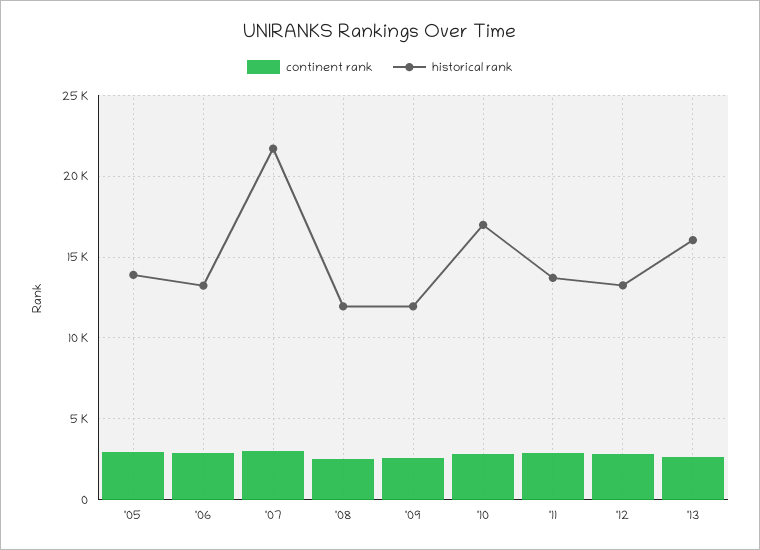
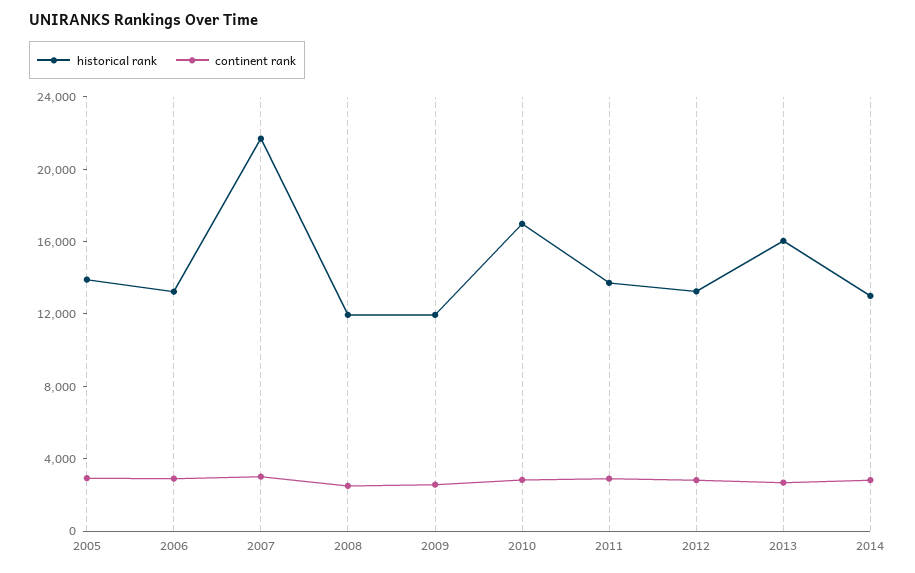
historical rank, 2014: none -> 13000
continent rank, 2014: none -> 3000

